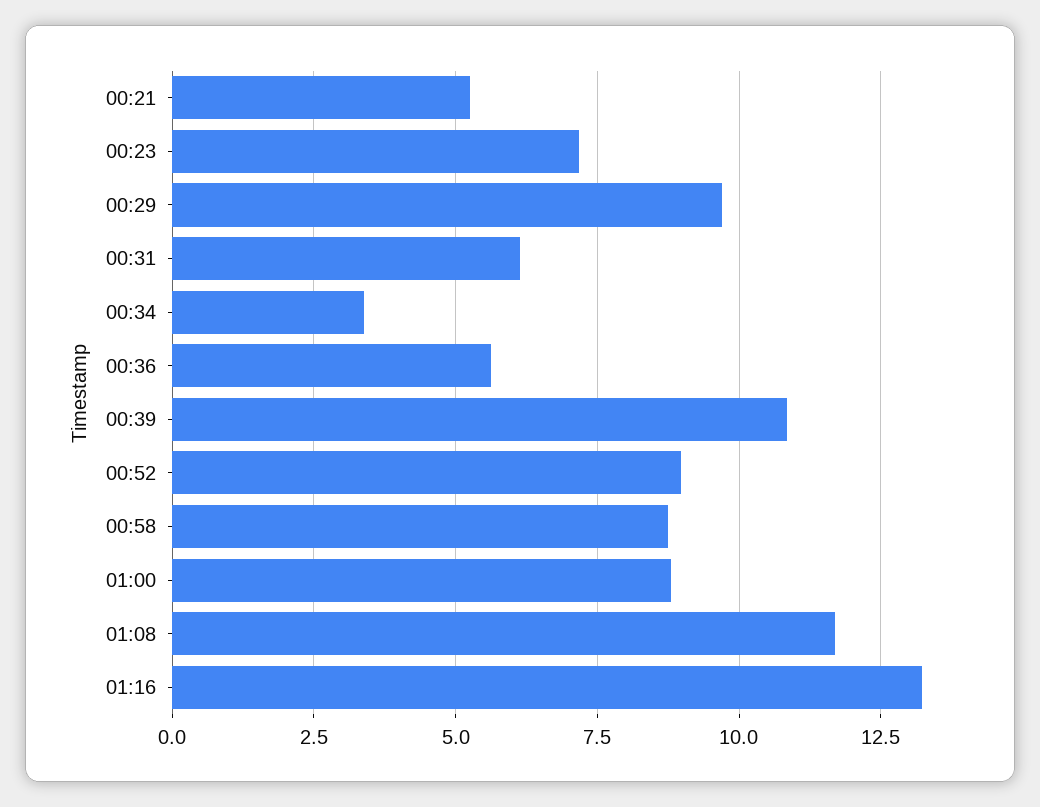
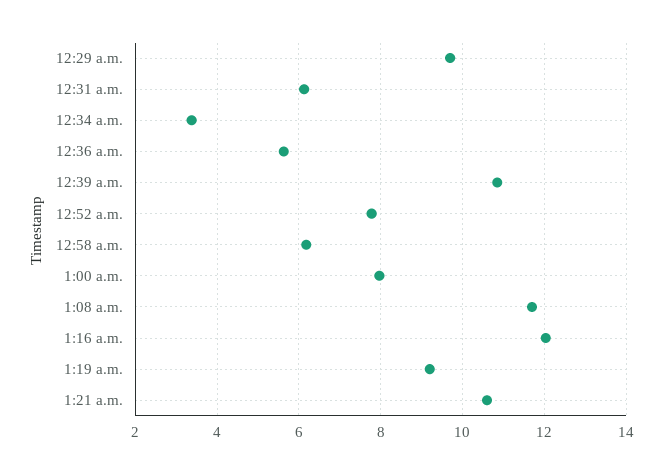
00:21: 5.25 -> none
00:23: 7.25 -> none
00:52: 9 -> 7.8
00:58: 8.75 -> 6.2
01:00: 8.75 -> 8
01:16: 13.25 -> 12
1:19 a.m.: none -> 9.2
1:21 a.m.: none -> 10.6

